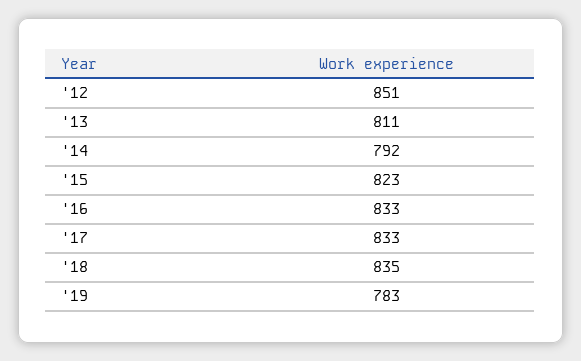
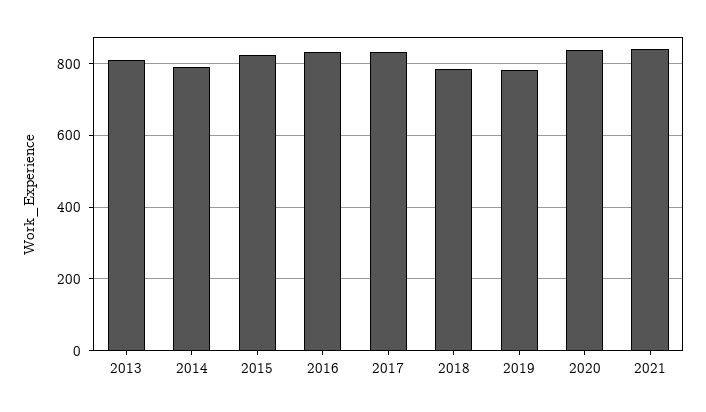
'12: 851 -> none
'18: 835 -> 780
2020: none -> 840
2021: none -> 840

